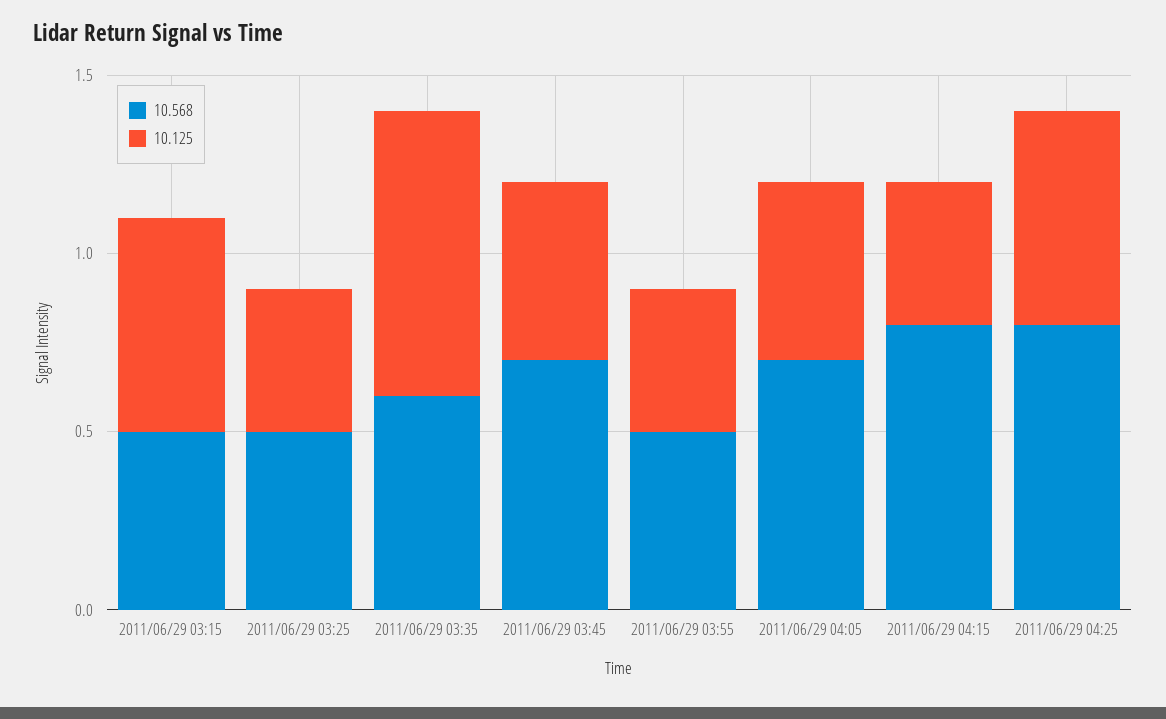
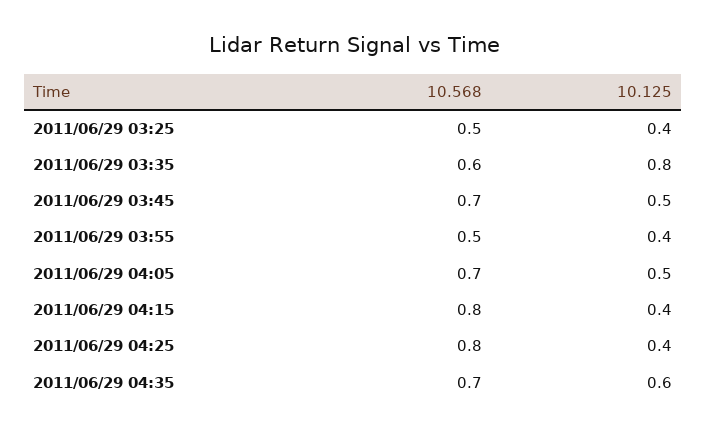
10.568, 2011/06/29 03:15: 0.5 -> none
10.125, 2011/06/29 03:15: 0.6 -> none
10.125, 2011/06/29 04:25: 0.6 -> 0.4
10.568, 2011/06/29 04:35: none -> 0.7
10.125, 2011/06/29 04:35: none -> 0.6

